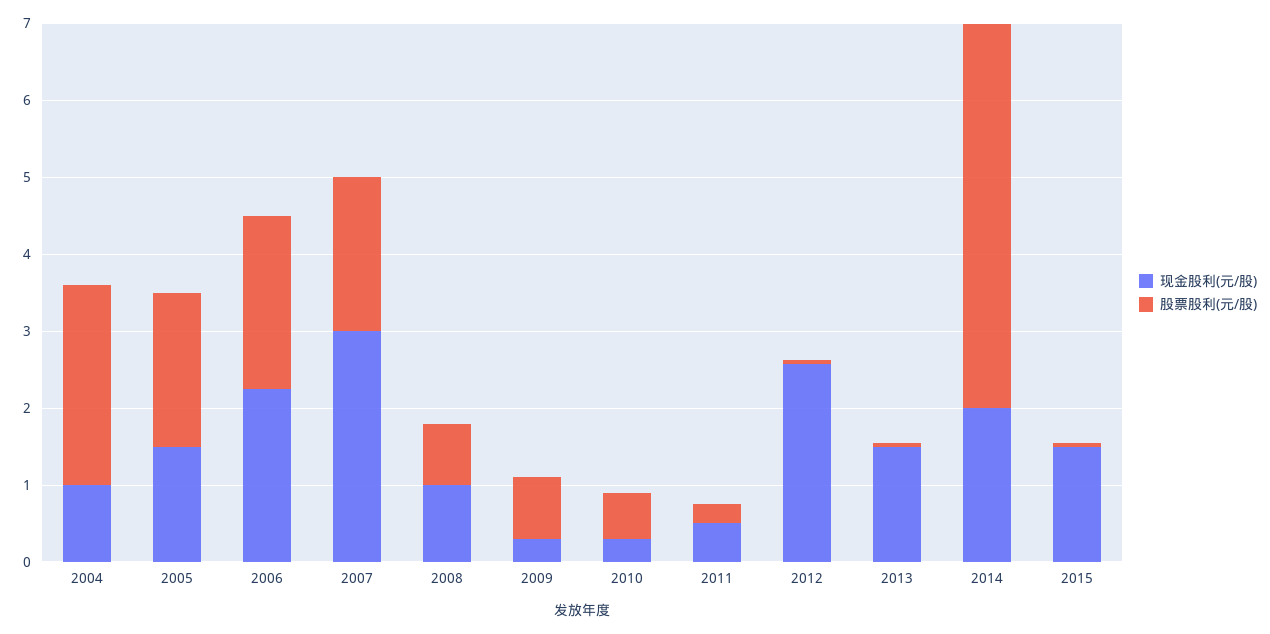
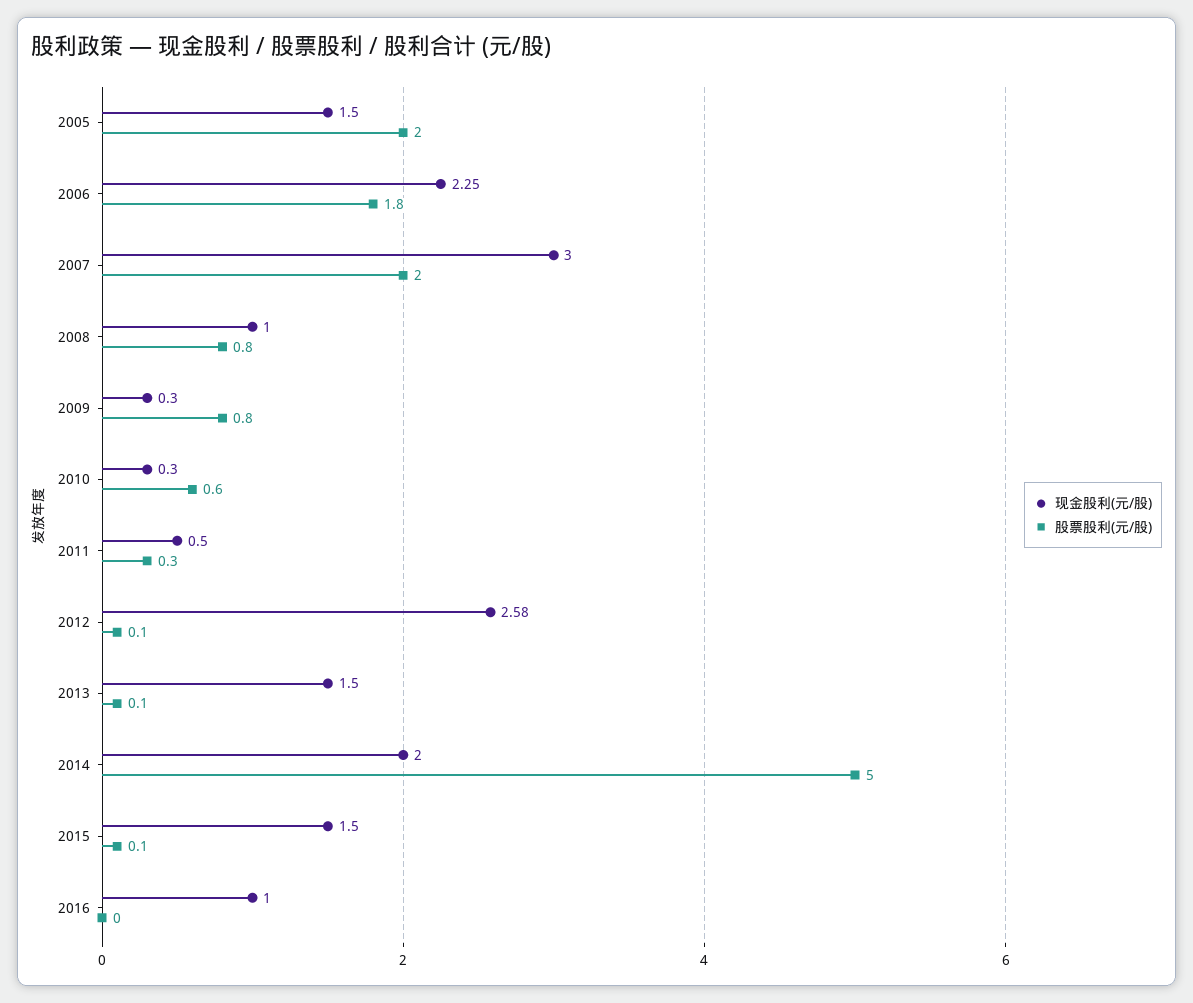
现金股利(元/股), 2004: 1 -> none
股票股利(元/股), 2004: 2.6 -> none
股票股利(元/股), 2006: 2.2 -> 1.8
现金股利(元/股), 2016: none -> 1
股票股利(元/股), 2016: none -> 0

